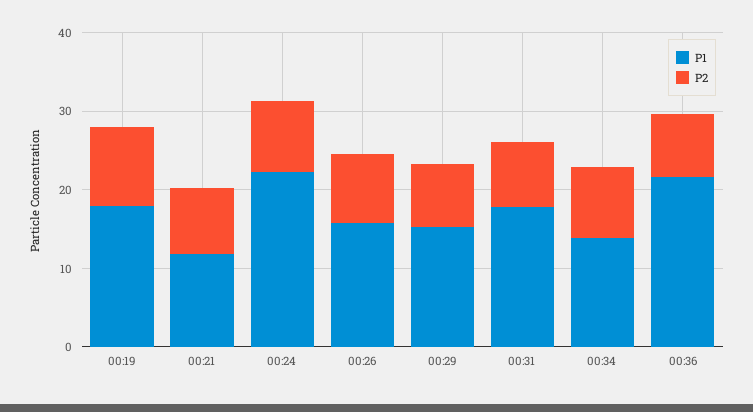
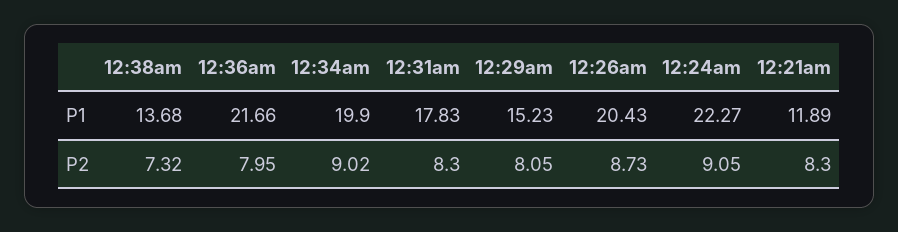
P1, 00:19: 18 -> none
P2, 00:19: 10 -> none
P1, 00:26: 16 -> 20.43
P1, 00:34: 14 -> 19.9
P1, 12:38am: none -> 13.68
P2, 12:38am: none -> 7.32

